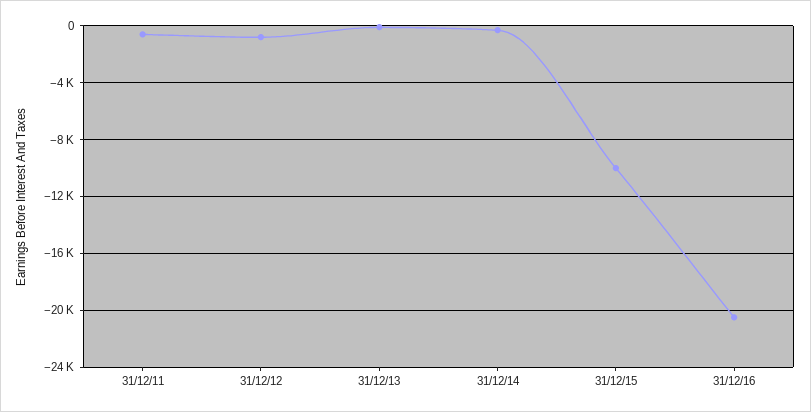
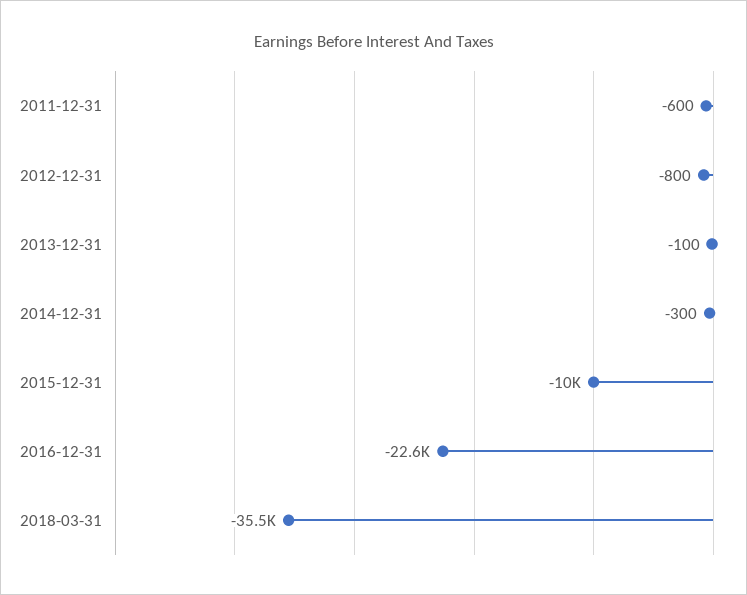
31/12/16: -20500 -> -22600
2018-03-31: none -> -35500

